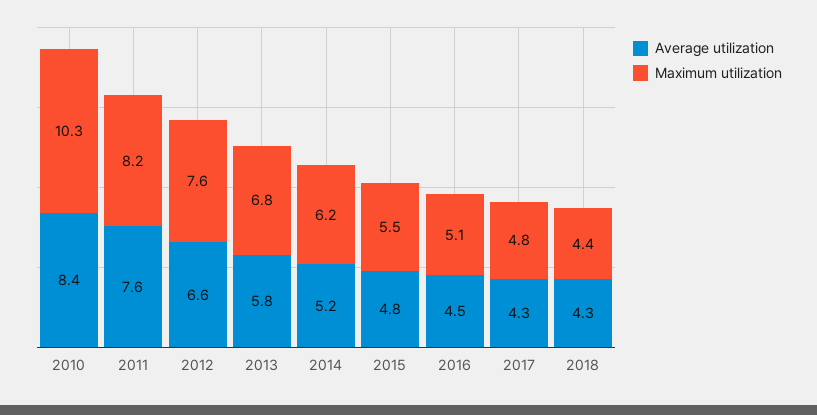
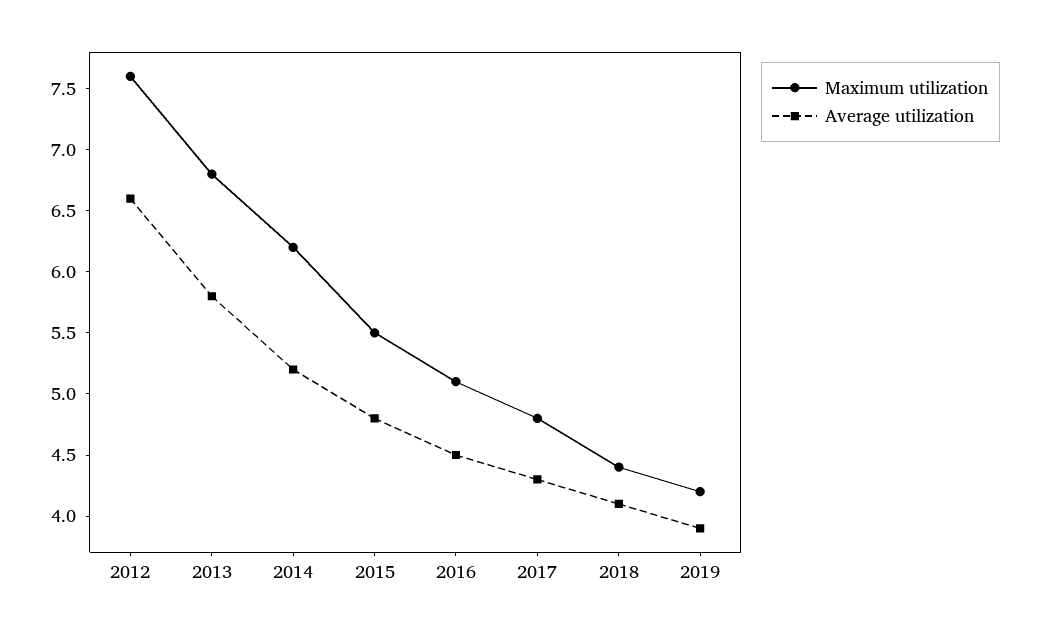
Average utilization, 2010: 8.4 -> none
Maximum utilization, 2010: 10.3 -> none
Average utilization, 2011: 7.6 -> none
Maximum utilization, 2011: 8.2 -> none
Average utilization, 2018: 4.3 -> 4.1
Maximum utilization, 2019: none -> 4.2
Average utilization, 2019: none -> 3.9

